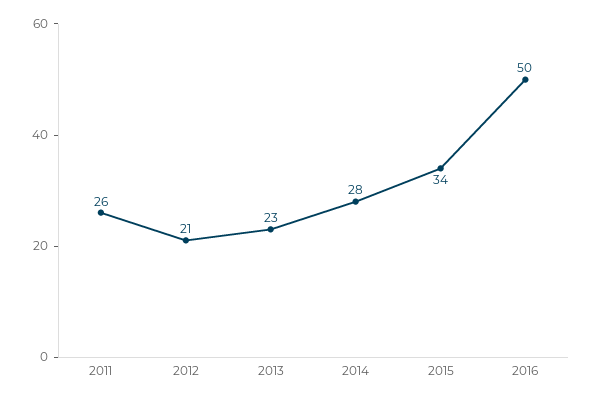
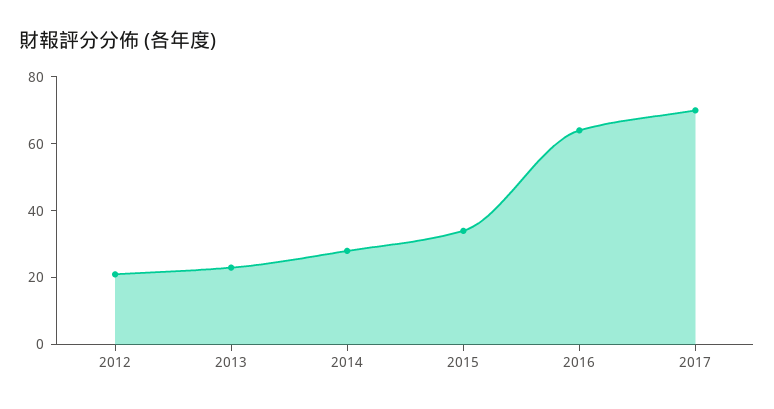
2011: 26 -> none
2016: 50 -> 65
2017: none -> 70

